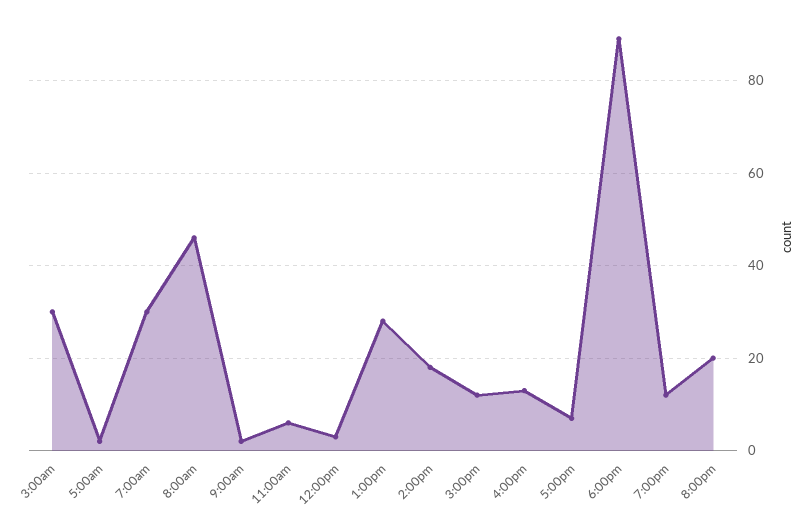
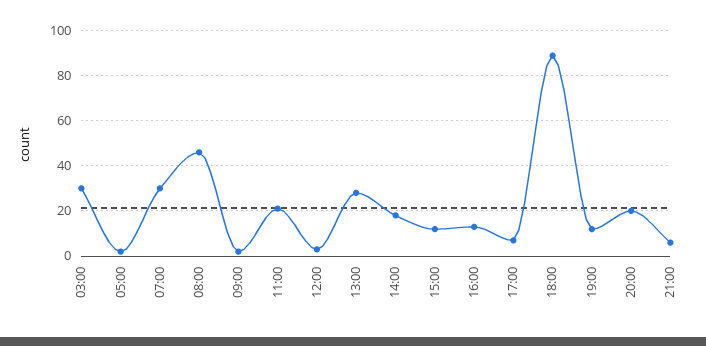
11:00am: 5 -> 20
21:00: none -> 5

